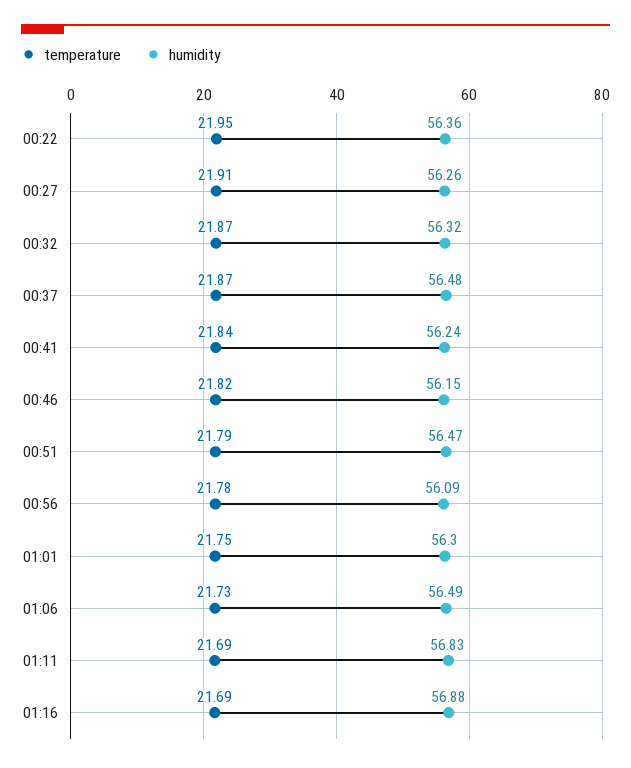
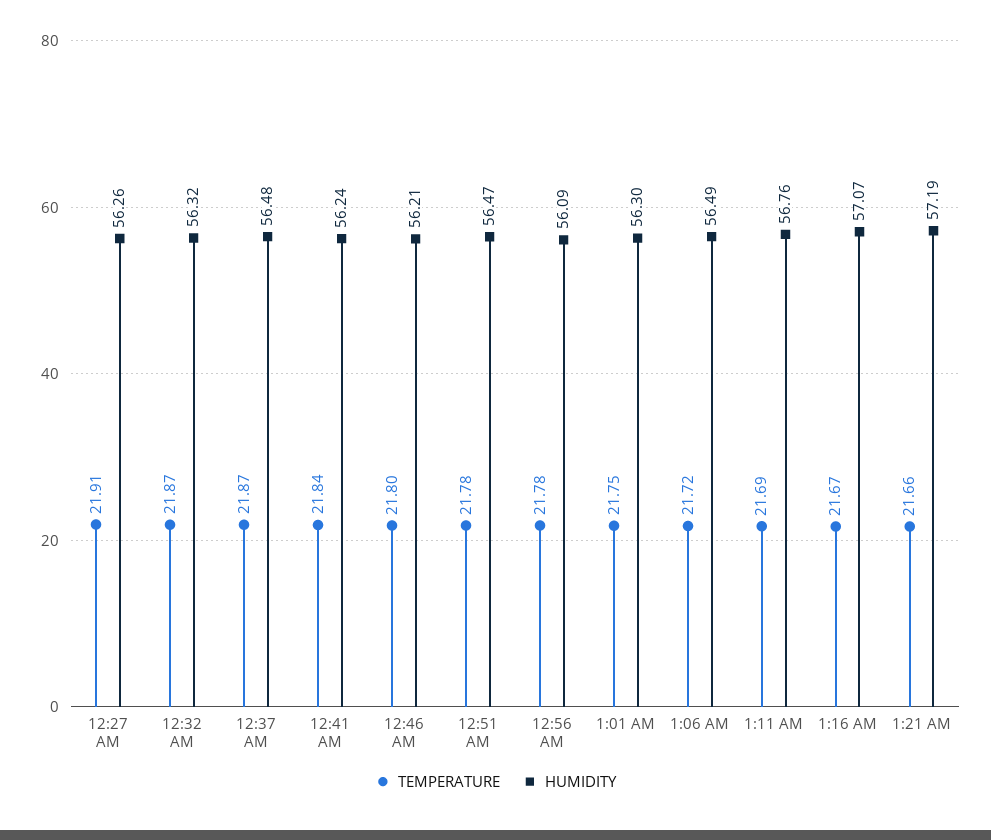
temperature, 00:22: 21.95 -> none
humidity, 00:22: 56.36 -> none
temperature, 00:46: 21.82 -> 21.8
humidity, 00:46: 56.15 -> 56.21
temperature, 00:51: 21.79 -> 21.78
temperature, 01:06: 21.73 -> 21.72
humidity, 01:11: 56.83 -> 56.76
temperature, 01:16: 21.69 -> 21.67
humidity, 01:16: 56.88 -> 57.07
temperature, 1:21 AM: none -> 21.66
humidity, 1:21 AM: none -> 57.19

